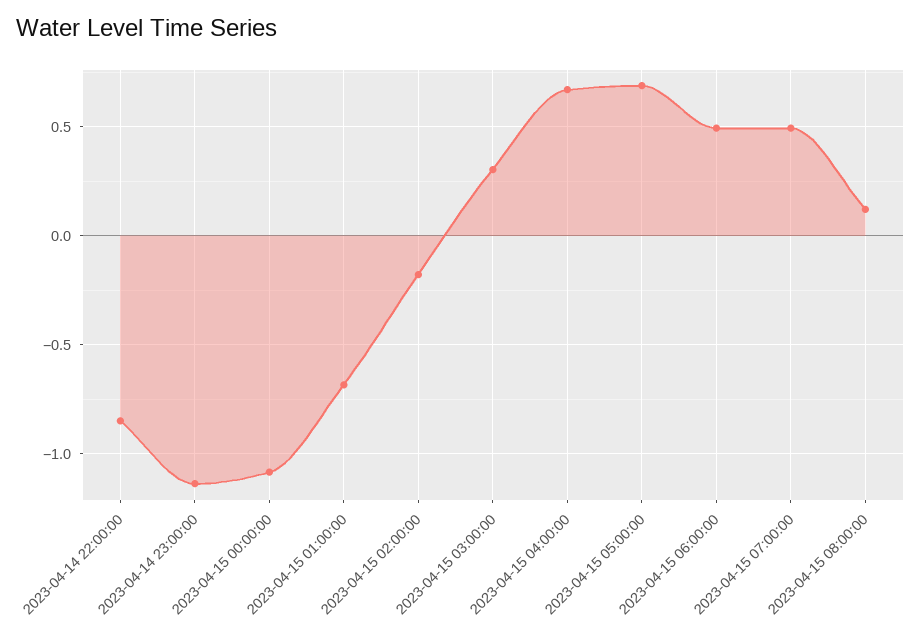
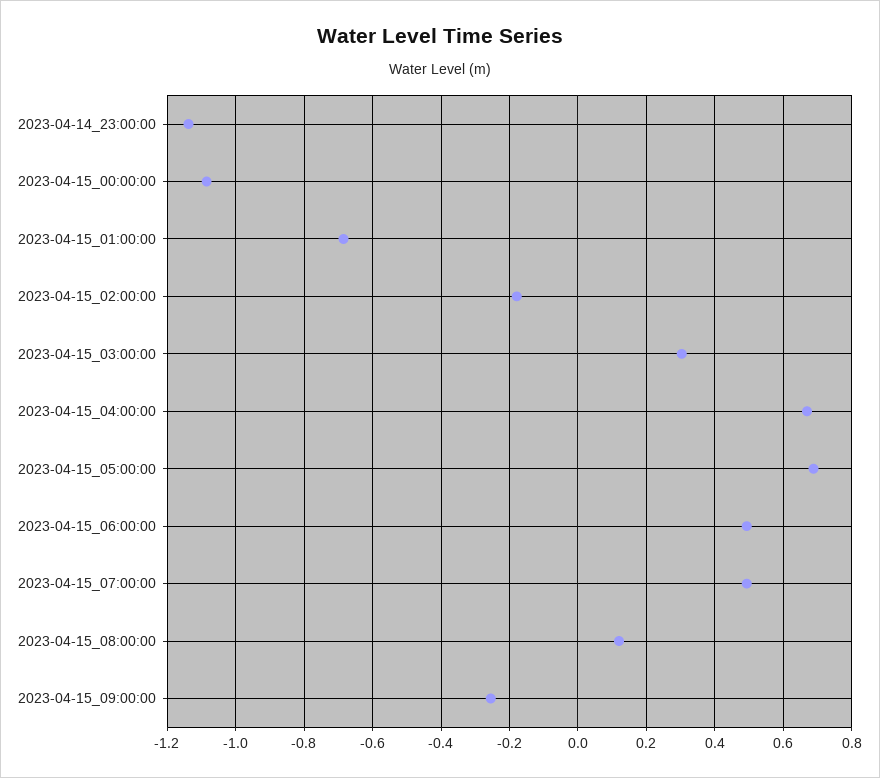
2023-04-14 22:00:00: -0.85 -> none
2023-04-15_09:00:00: none -> -0.26

